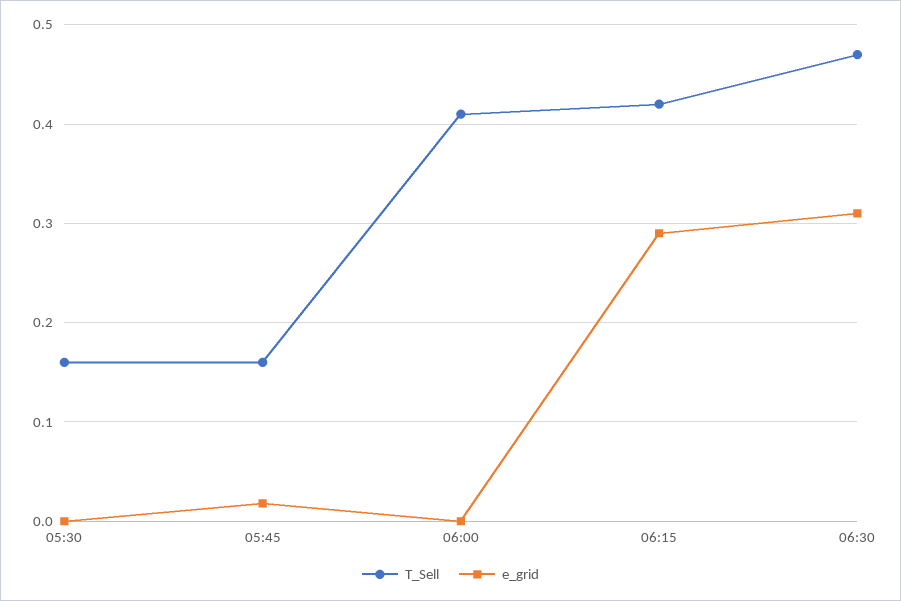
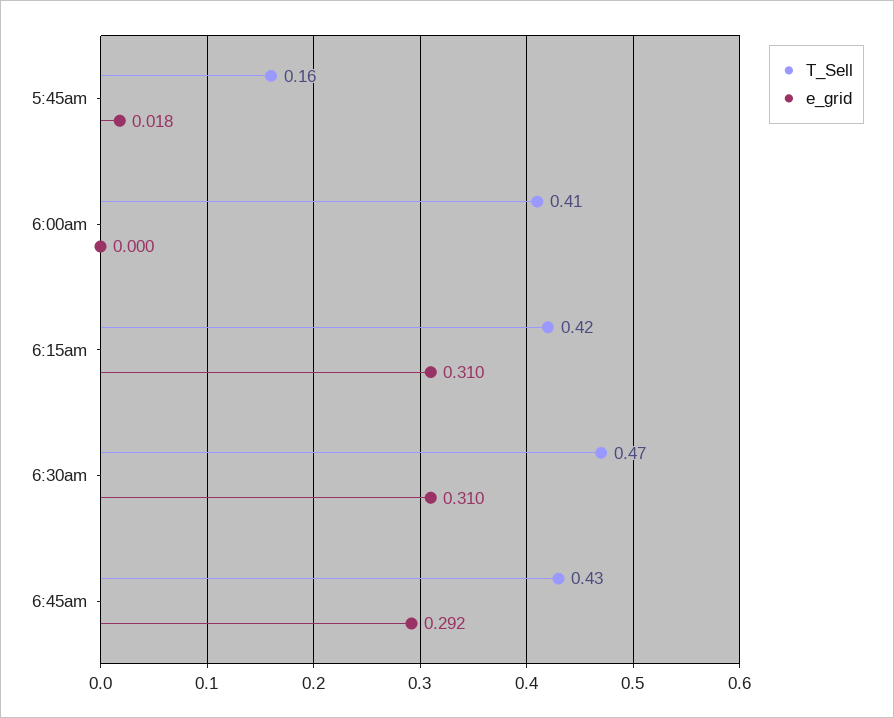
T_Sell, 05:30: 0.16 -> none
e_grid, 05:30: 0 -> none
e_grid, 06:15: 0.29 -> 0.31
T_Sell, 6:45am: none -> 0.43
e_grid, 6:45am: none -> 0.292

